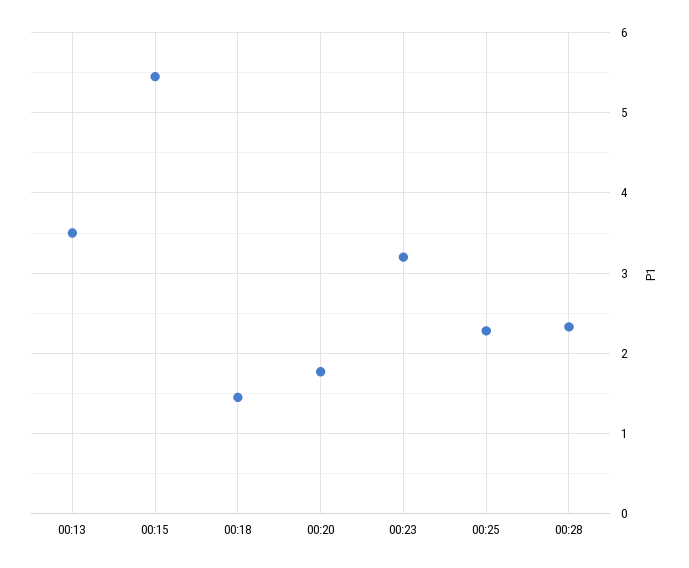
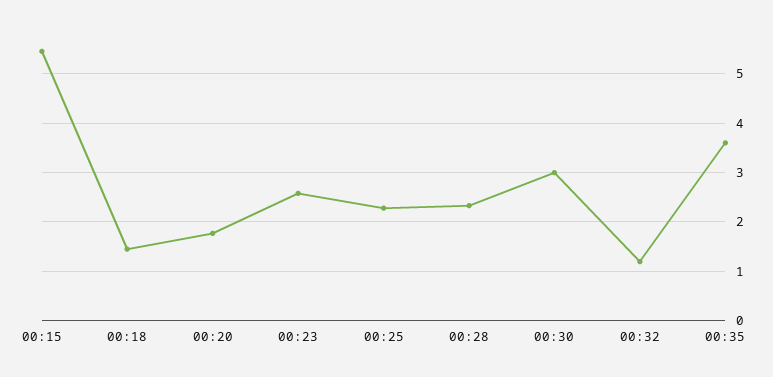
00:13: 3.5 -> none
00:23: 3.2 -> 2.6
00:30: none -> 3
00:32: none -> 1.2
00:35: none -> 3.6

